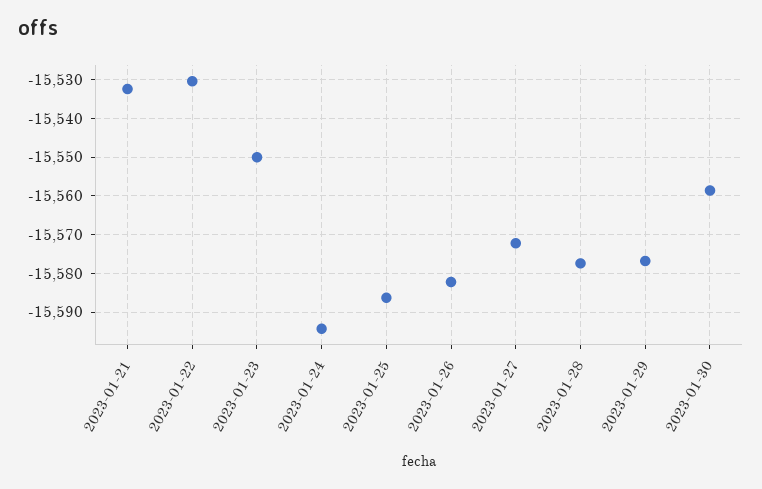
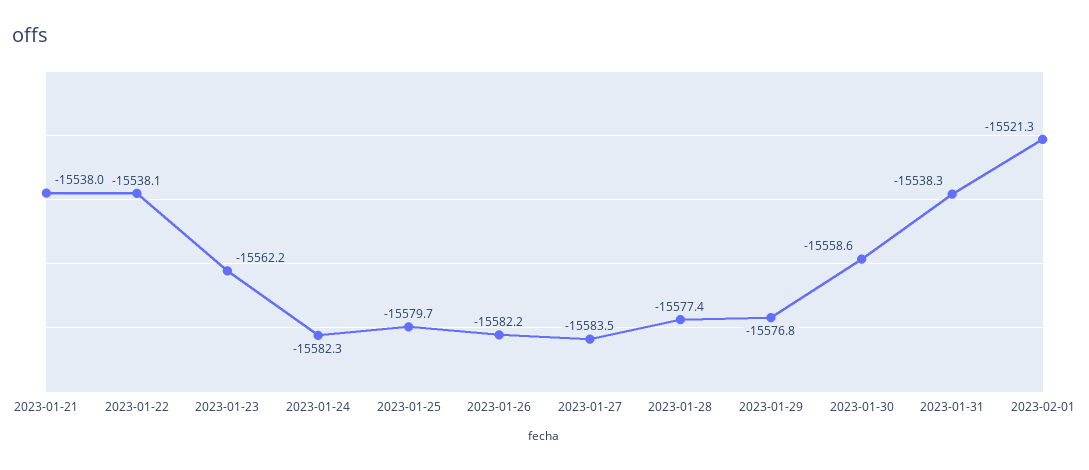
2023-01-21: -15532 -> -15538
2023-01-22: -15530 -> -15538.1
2023-01-23: -15550 -> -15562.2
2023-01-24: -15594 -> -15582.3
2023-01-25: -15586 -> -15579.7
2023-01-27: -15572 -> -15583.5
2023-01-31: none -> -15538.3
2023-02-01: none -> -15521.3

